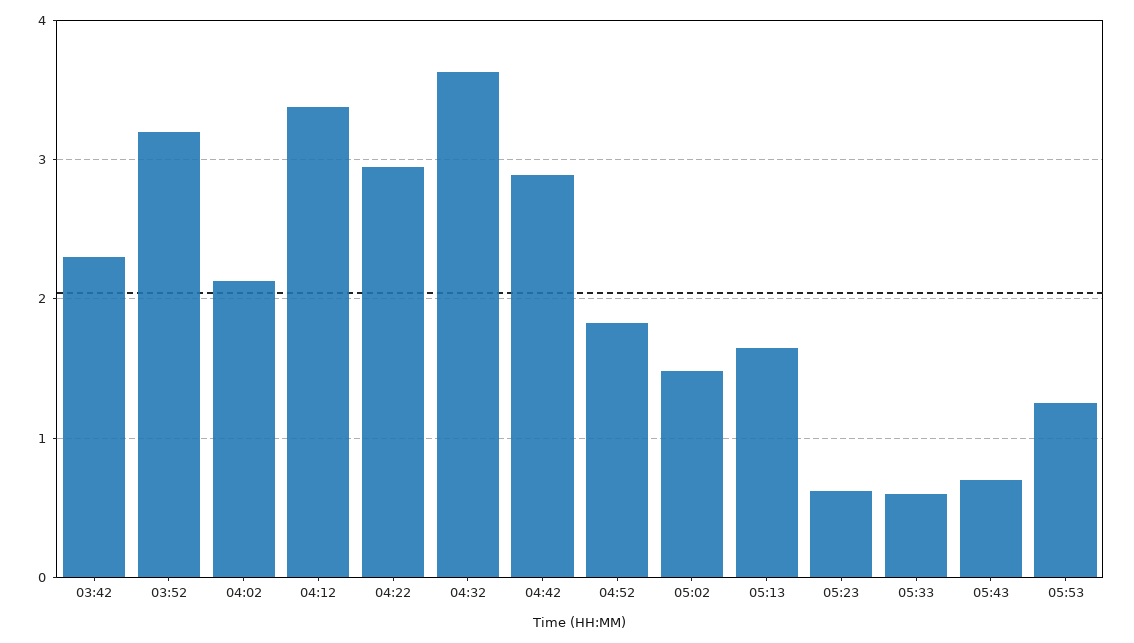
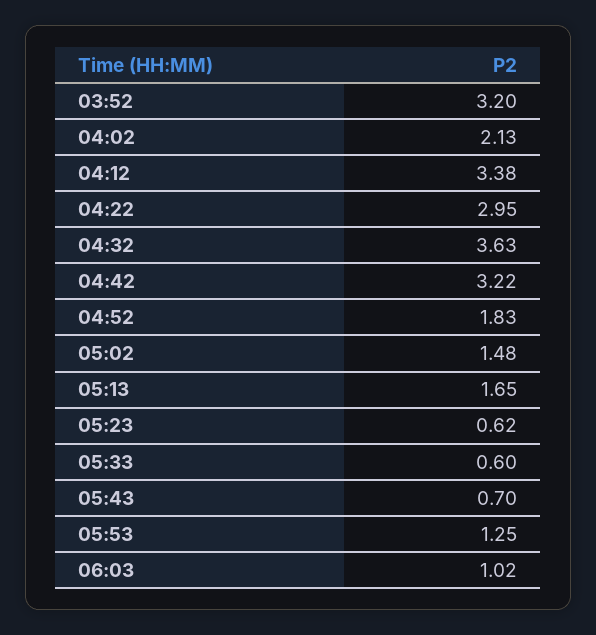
03:42: 2.3 -> none
04:42: 2.9 -> 3.22
06:03: none -> 1.02

